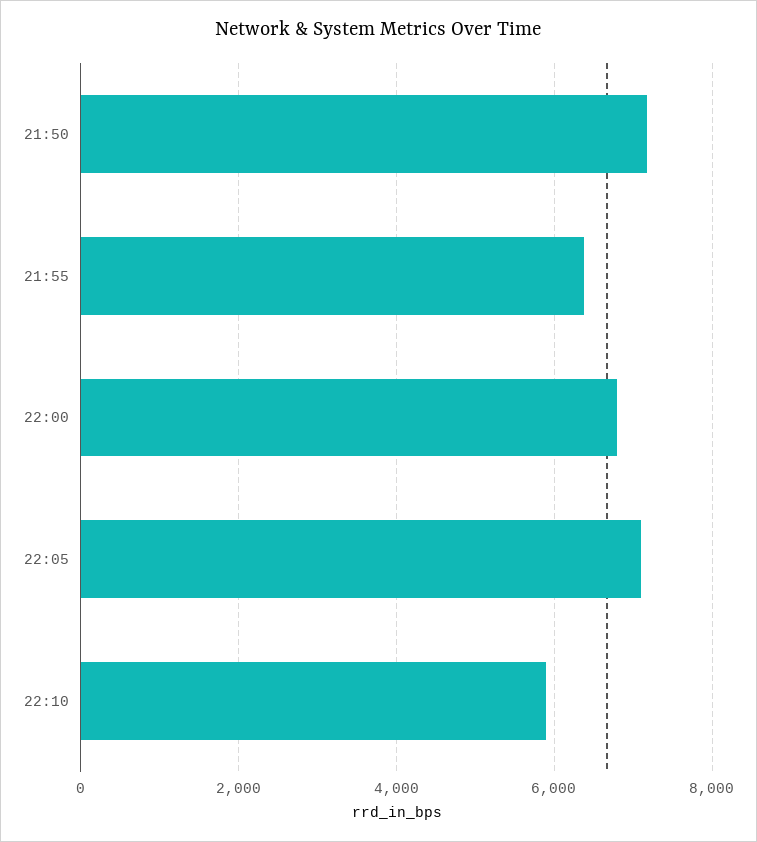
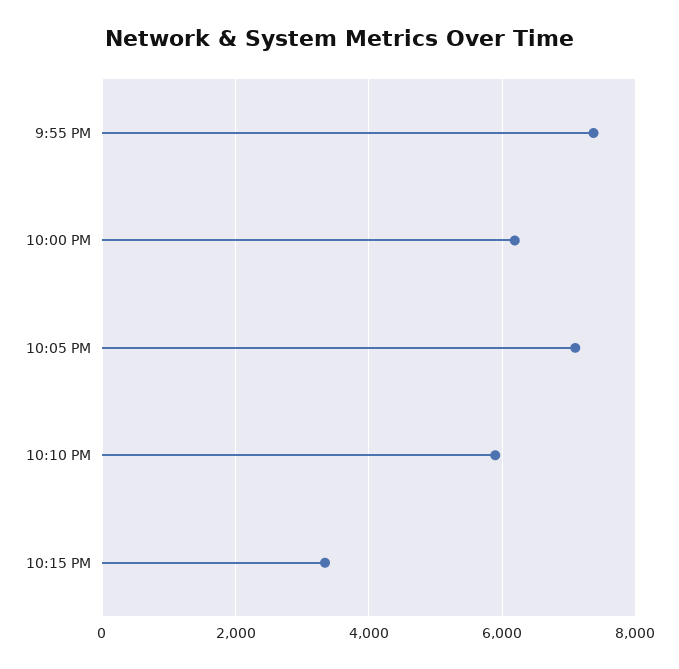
21:50: 7200 -> none
21:55: 6400 -> 7400
22:00: 6800 -> 6200
10:15 PM: none -> 3400

